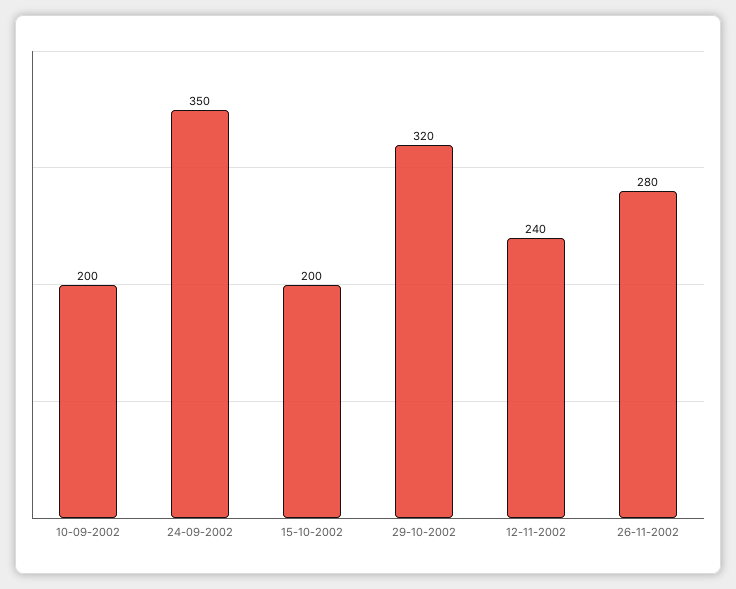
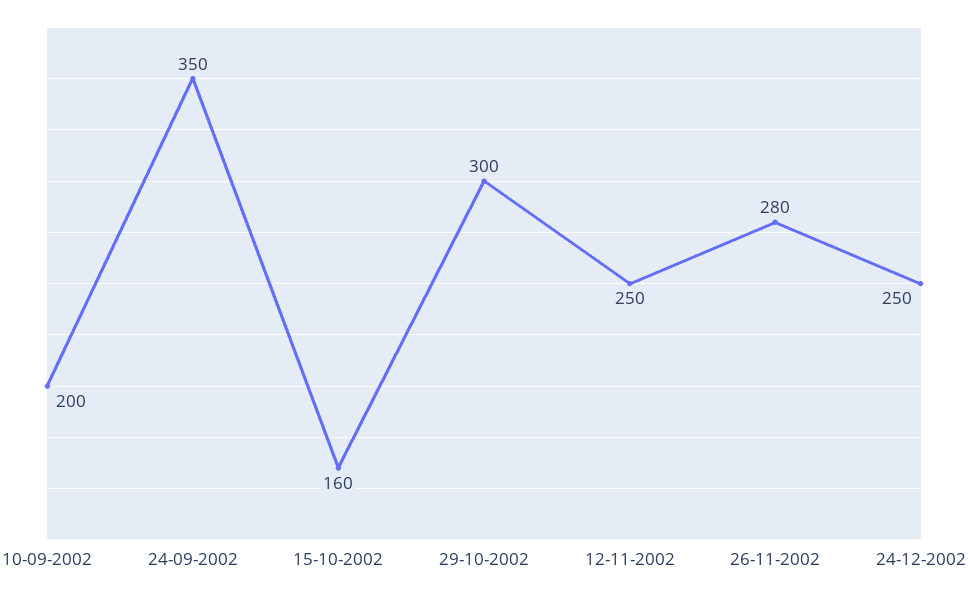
15-10-2002: 200 -> 160
29-10-2002: 320 -> 300
12-11-2002: 240 -> 250
24-12-2002: none -> 250

